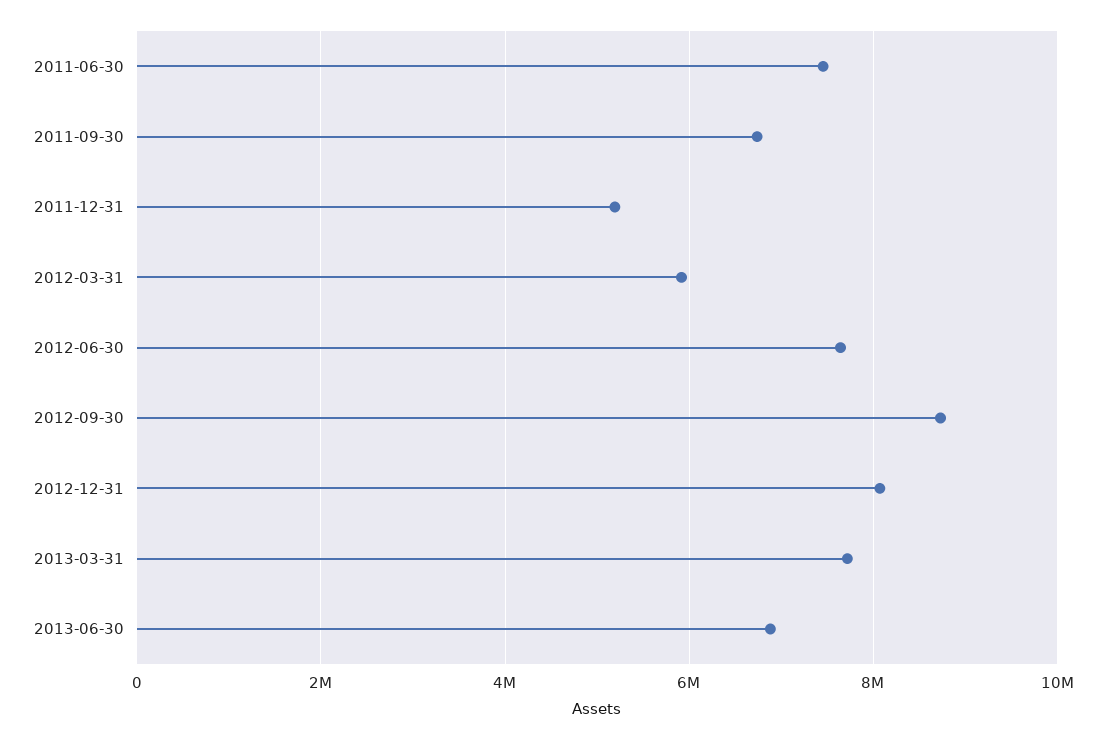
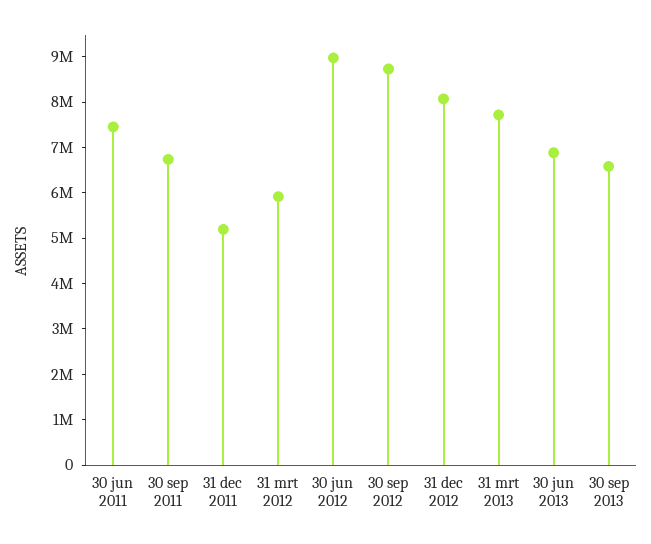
2012-06-30: 7600000 -> 9000000
30 sep 2013: none -> 6600000

